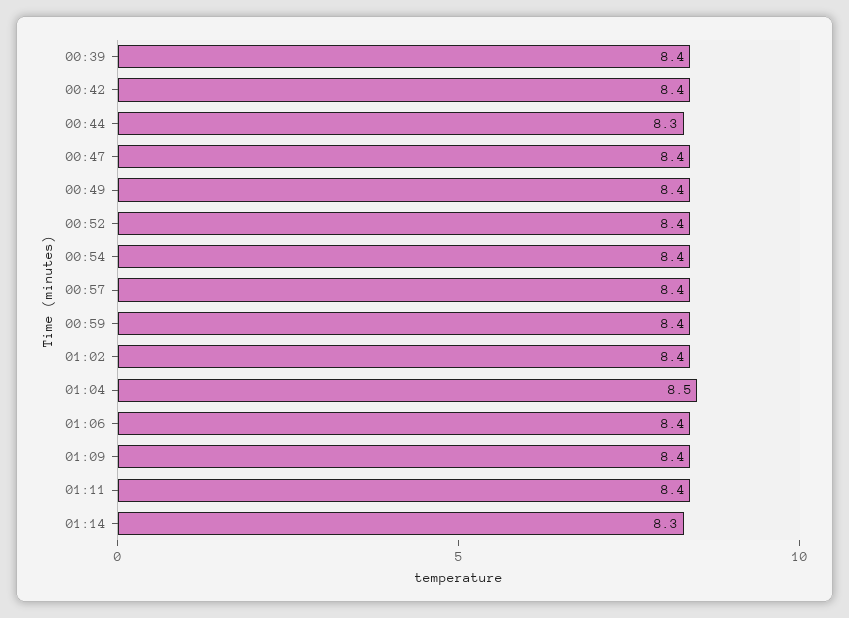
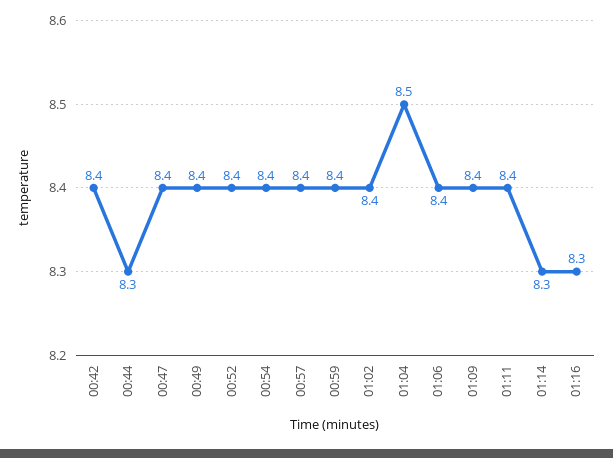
00:39: 8.4 -> none
01:16: none -> 8.3

